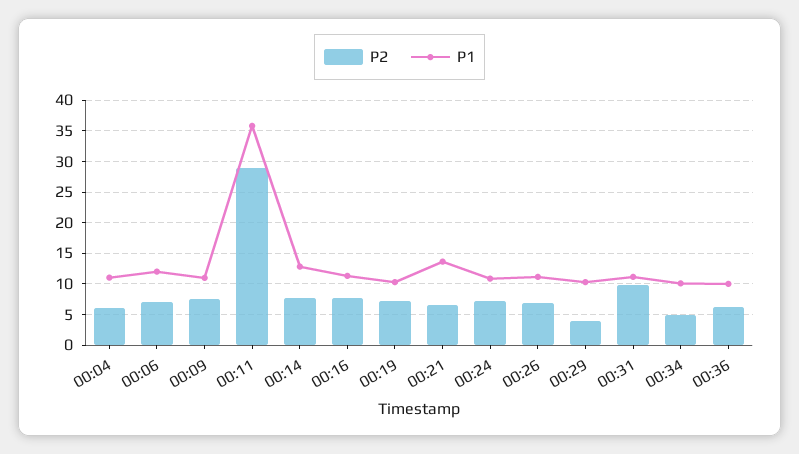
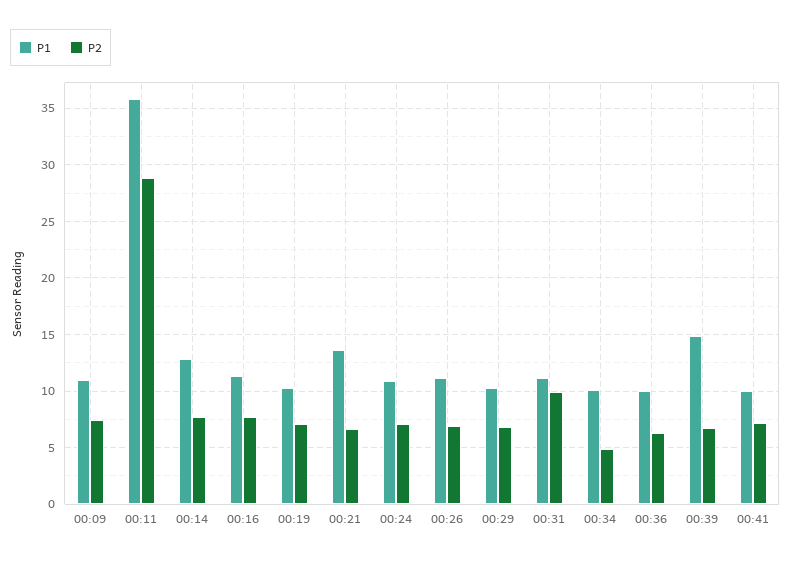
P2, 00:04: 6 -> none
P1, 00:04: 11 -> none
P2, 00:06: 7 -> none
P1, 00:06: 12 -> none
P2, 00:29: 4 -> 7
P1, 00:39: none -> 15
P2, 00:39: none -> 7
P1, 00:41: none -> 10
P2, 00:41: none -> 7

